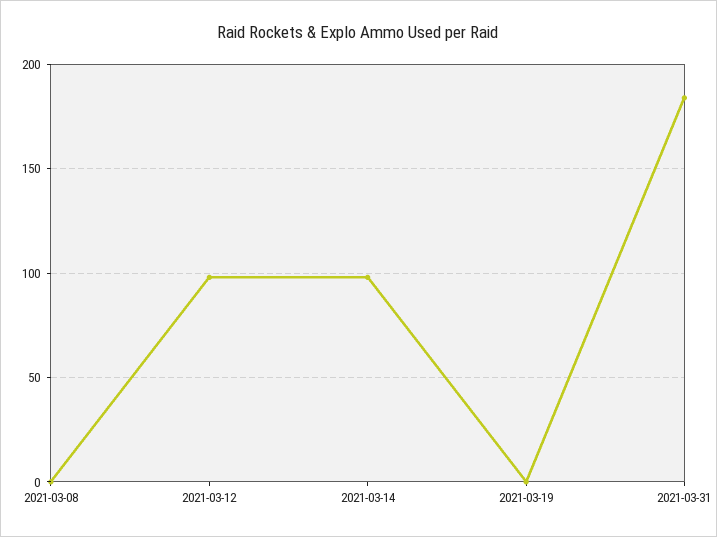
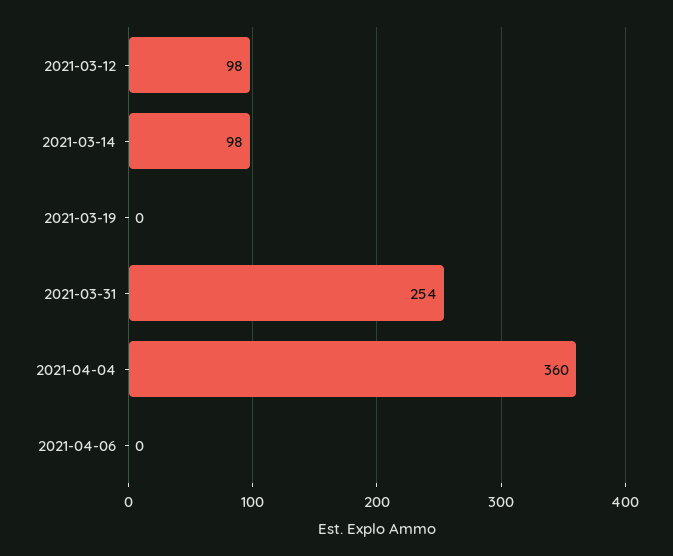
2021-03-08: 0 -> none
2021-03-31: 185 -> 254
2021-04-04: none -> 360
2021-04-06: none -> 0

